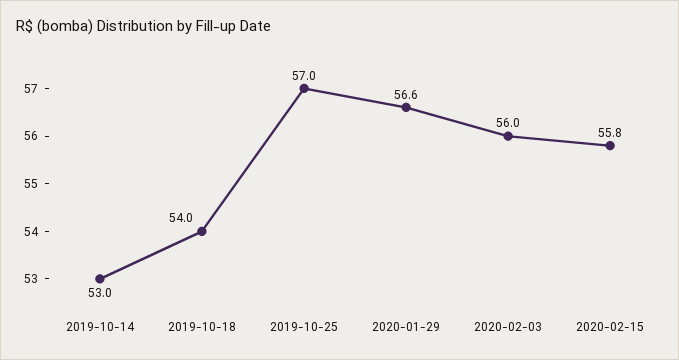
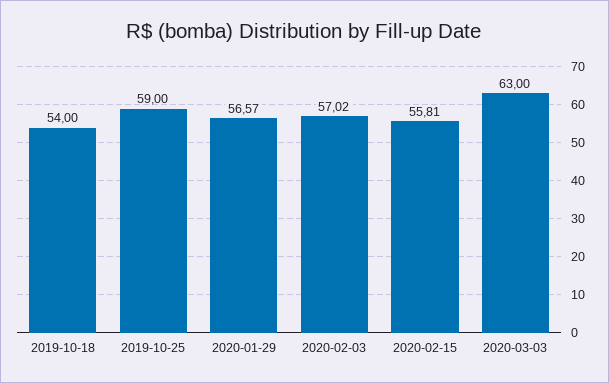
2019-10-14: 53 -> none
2019-10-25: 57 -> 59
2020-02-03: 56 -> 57.02
2020-03-03: none -> 63

